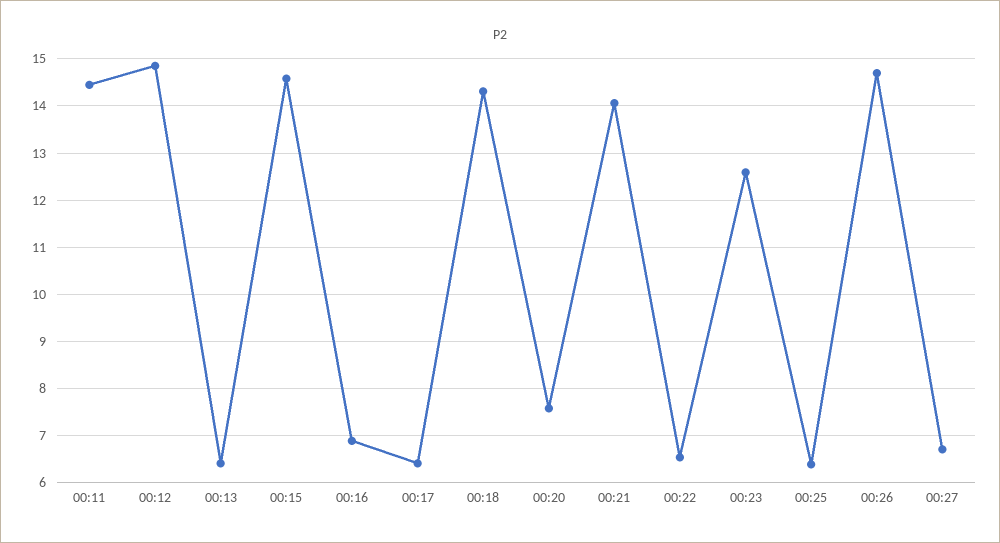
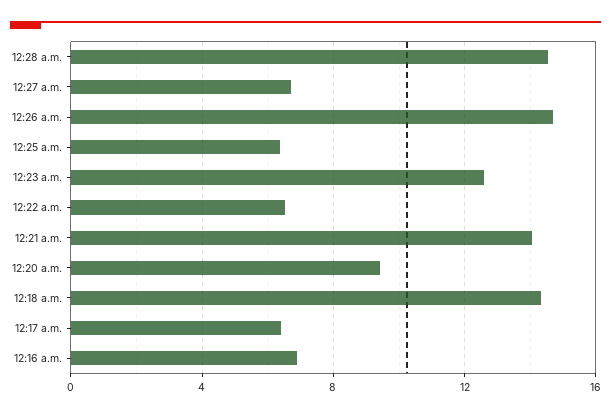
00:11: 14.4 -> none
00:12: 14.8 -> none
00:13: 6.4 -> none
00:15: 14.6 -> none
00:20: 7.6 -> 9.5
12:28 a.m.: none -> 14.5

